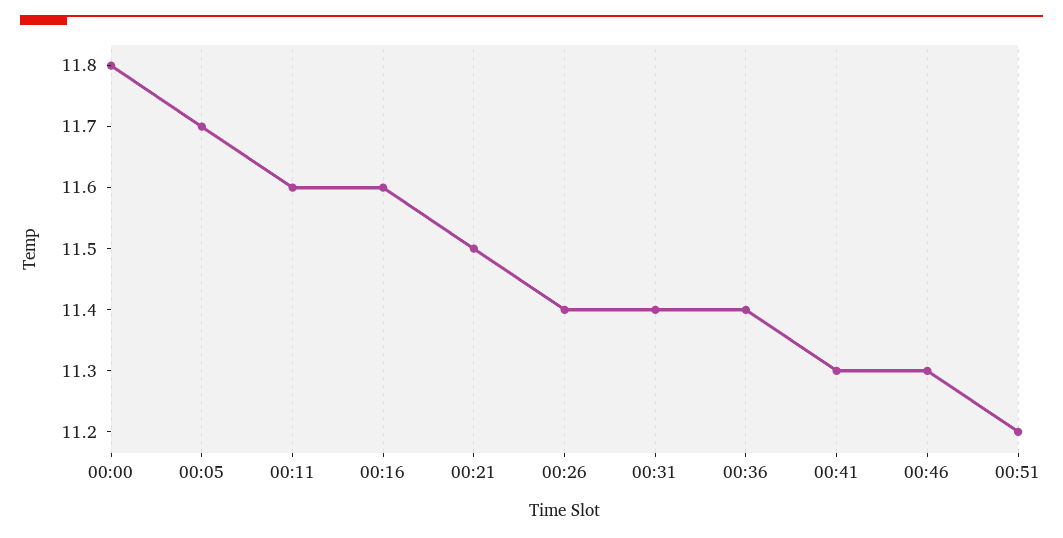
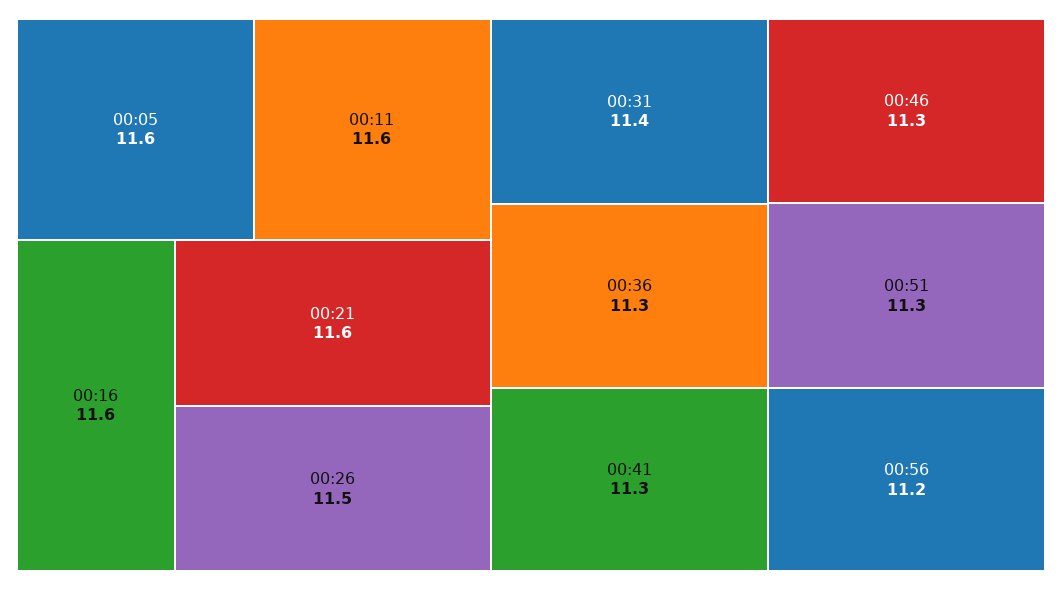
00:00: 11.8 -> none
00:05: 11.7 -> 11.6
00:21: 11.5 -> 11.6
00:26: 11.4 -> 11.5
00:36: 11.4 -> 11.3
00:51: 11.2 -> 11.3
00:56: none -> 11.2

